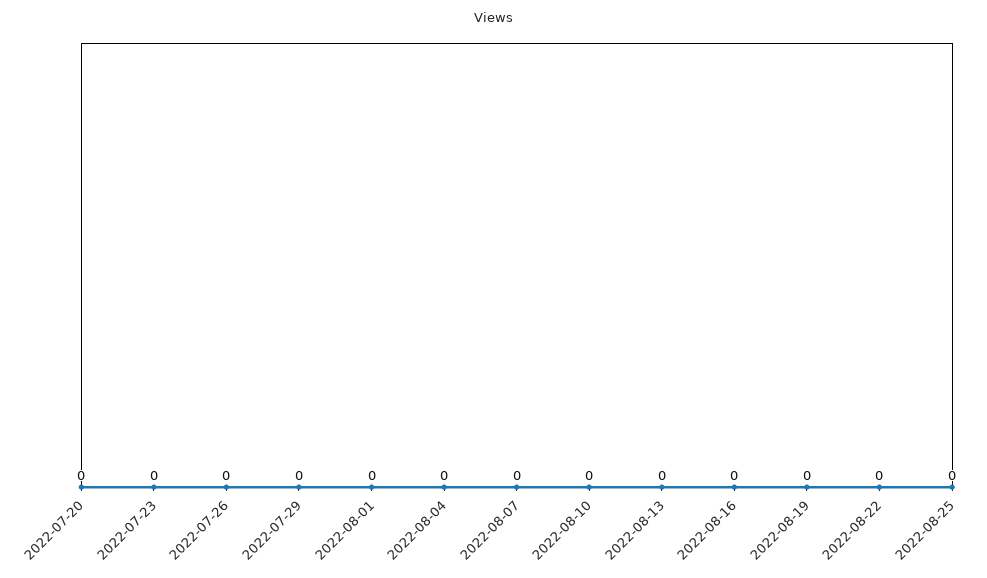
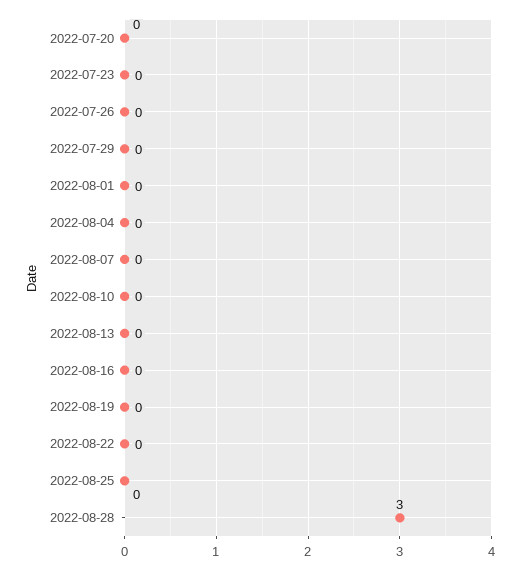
2022-08-28: none -> 3

